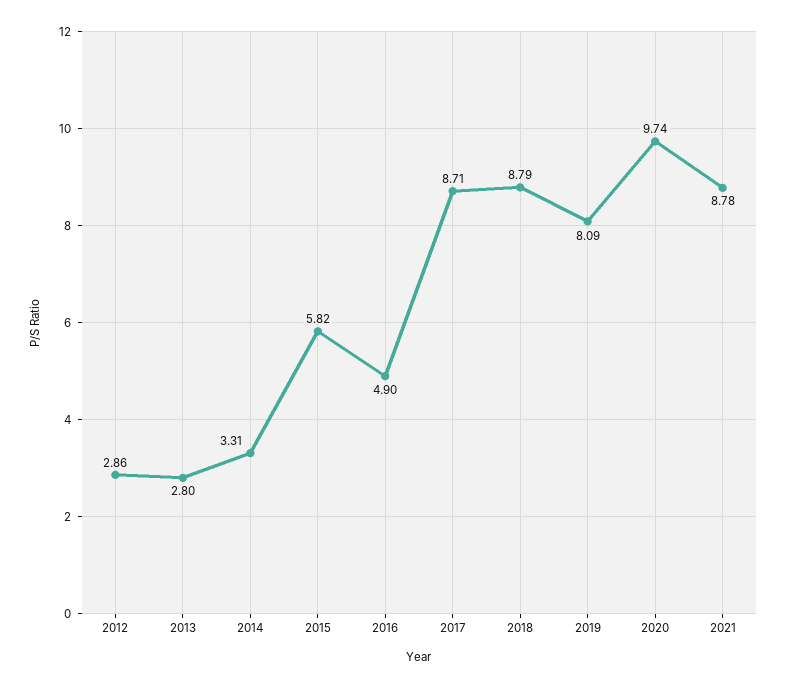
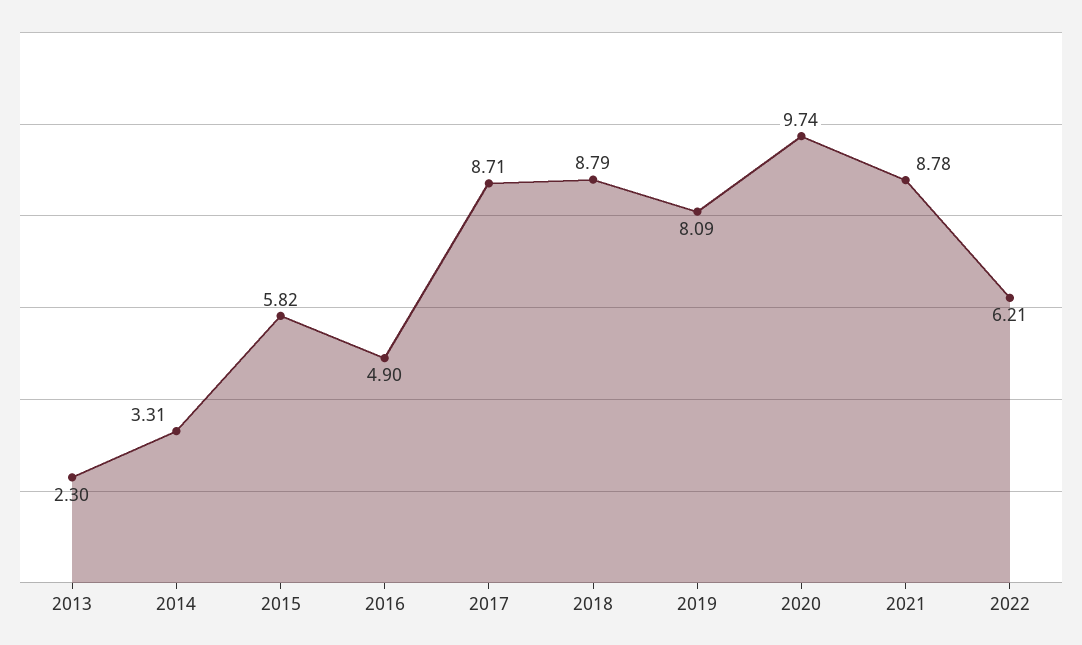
2012: 2.86 -> none
2013: 2.8 -> 2.3
2022: none -> 6.21

